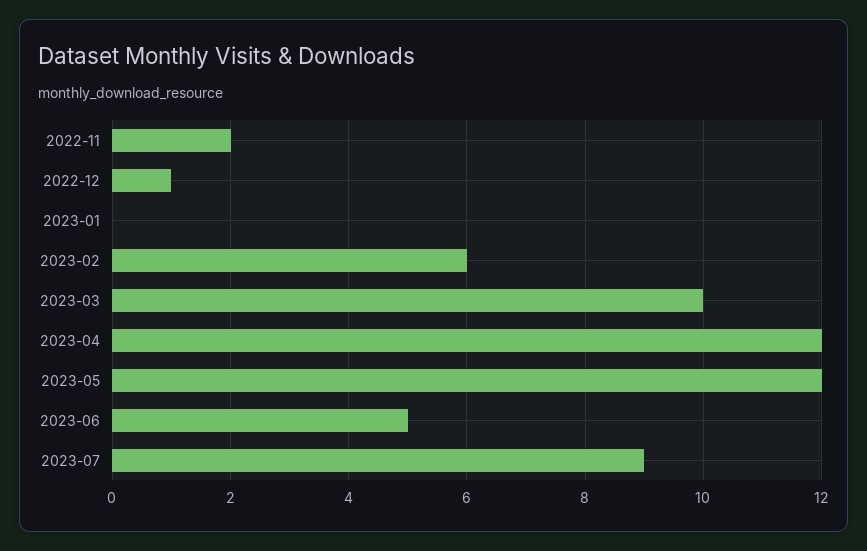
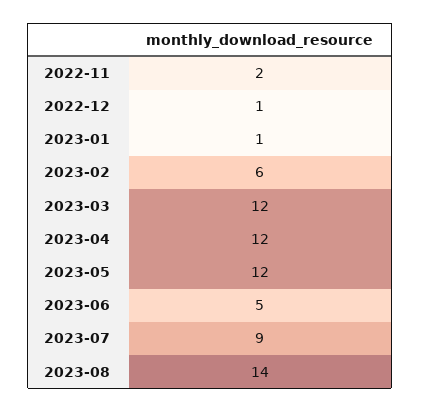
2023-01: 0 -> 1
2023-03: 10 -> 12
2023-08: none -> 14

